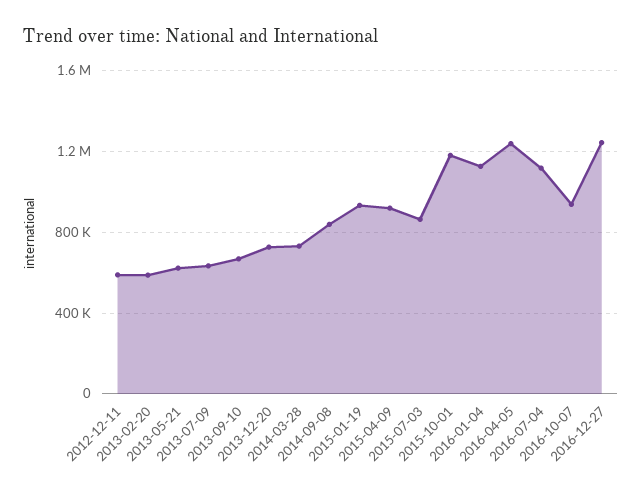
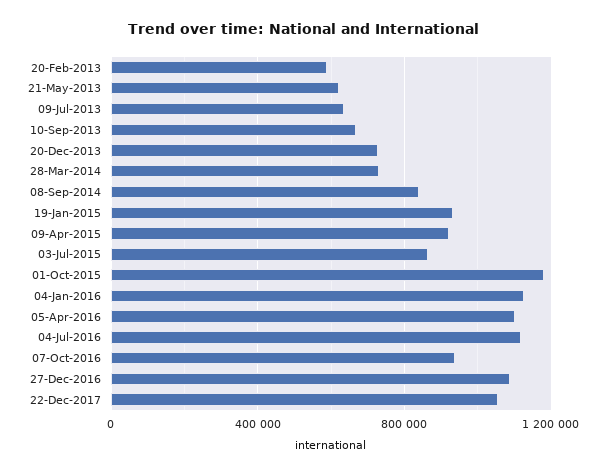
2012-12-11: 600000 -> none
2016-04-05: 1250000 -> 1100000
2016-12-27: 1250000 -> 1100000
22-Dec-2017: none -> 1050000

